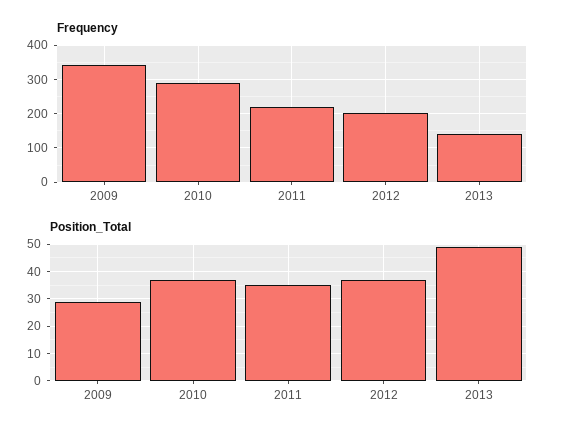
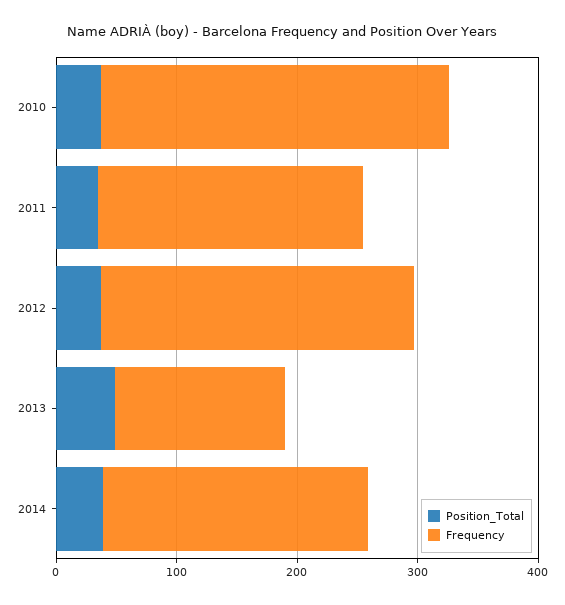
Frequency, 2009: 340 -> none
Frequency, 2012: 200 -> 260
Position_Total, 2009: 30 -> none
Position_Total, 2014: none -> 40
Frequency, 2014: none -> 220

